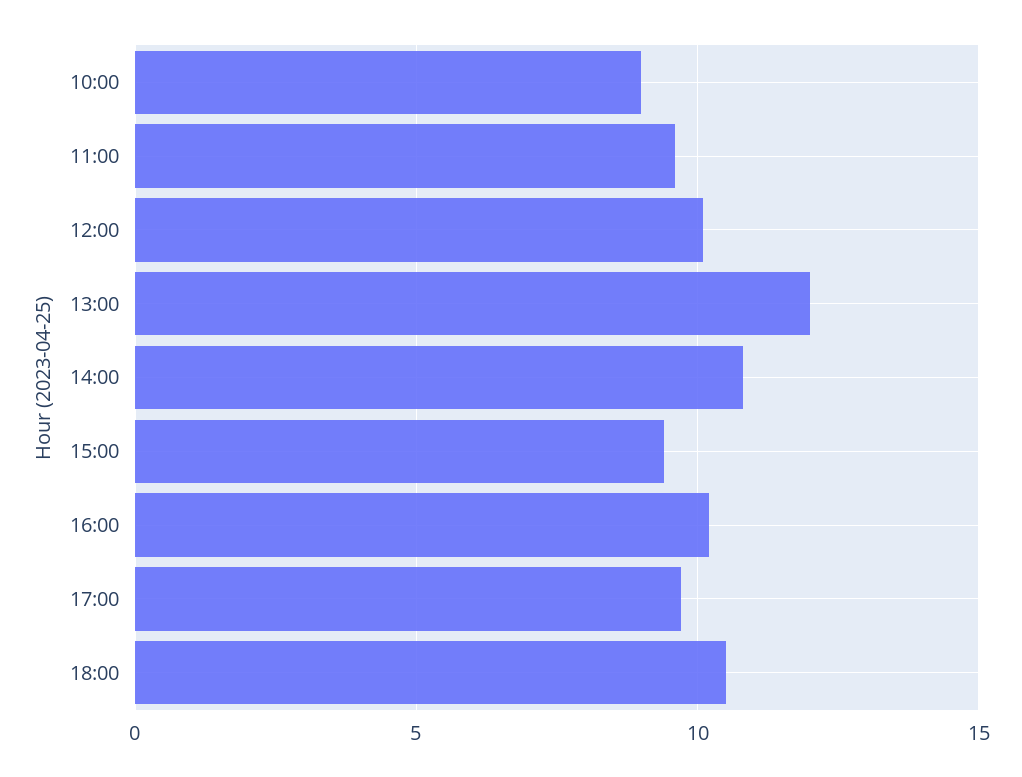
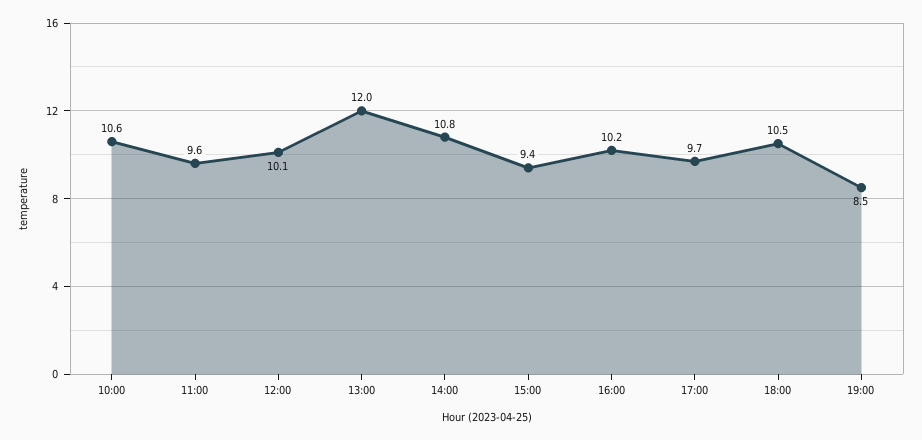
10:00: 9 -> 10.6
19:00: none -> 8.5

